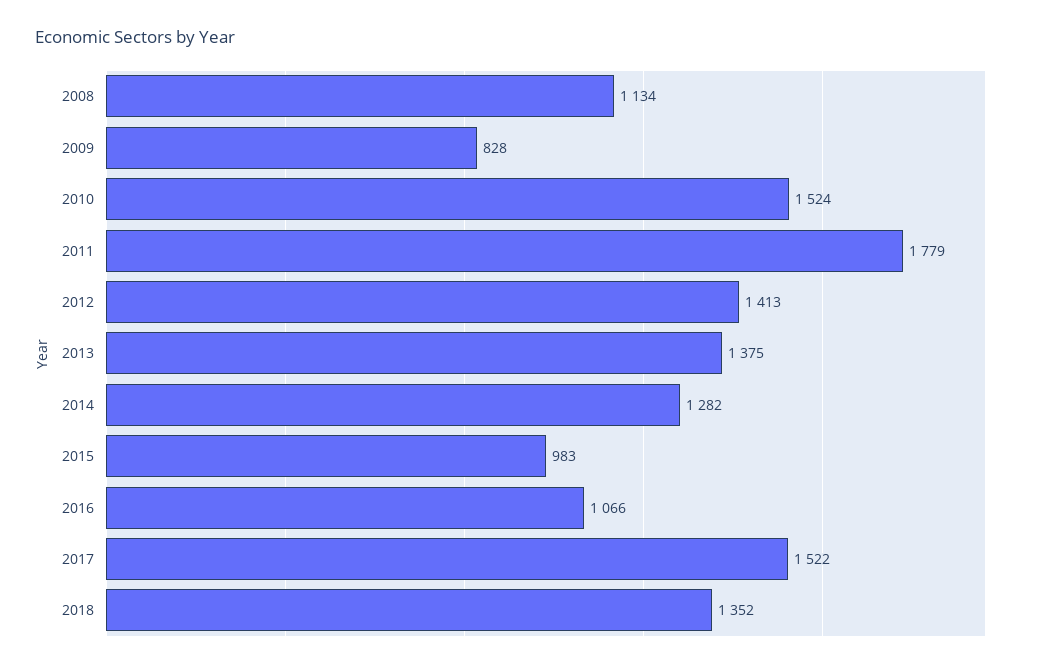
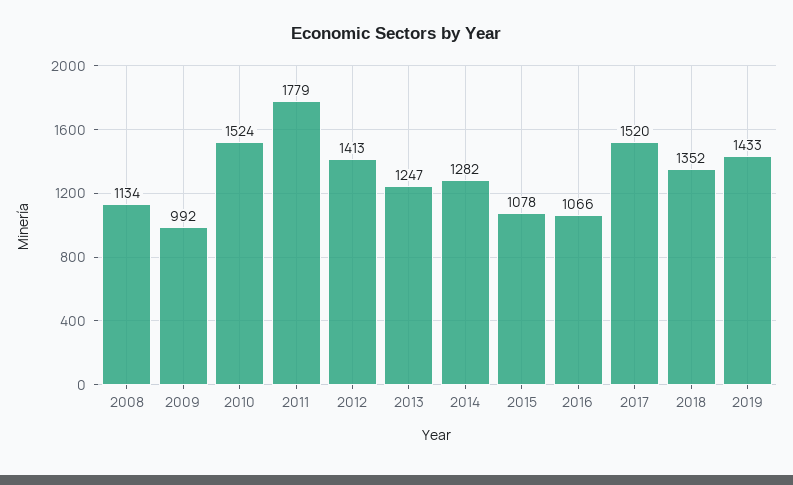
2009: 828 -> 992
2013: 1375 -> 1247
2015: 983 -> 1078
2017: 1522 -> 1520
2019: none -> 1433

